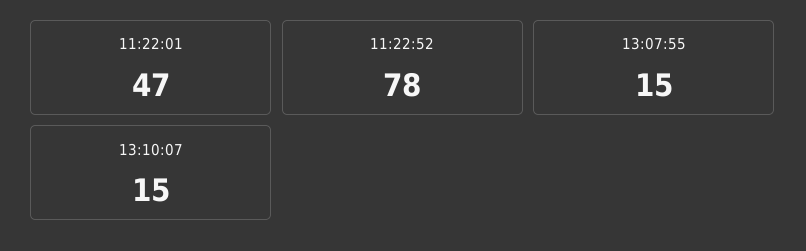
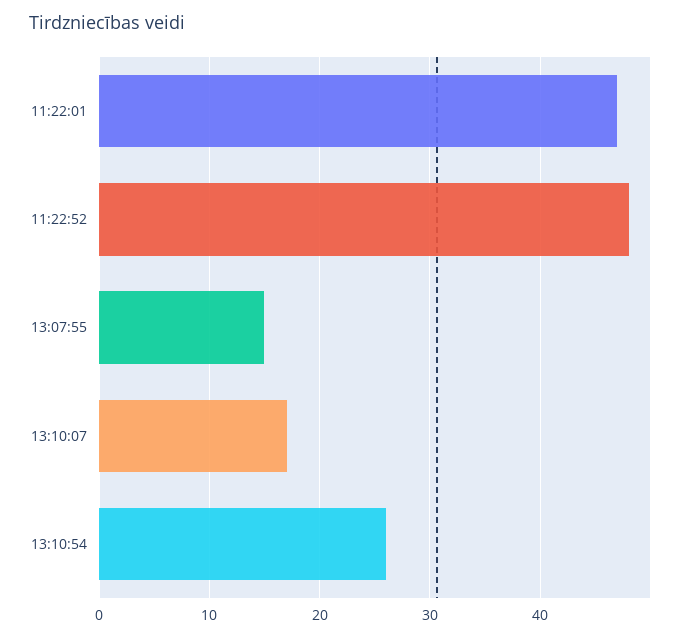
11:22:52: 78 -> 48
13:10:07: 15 -> 17
13:10:54: none -> 26

